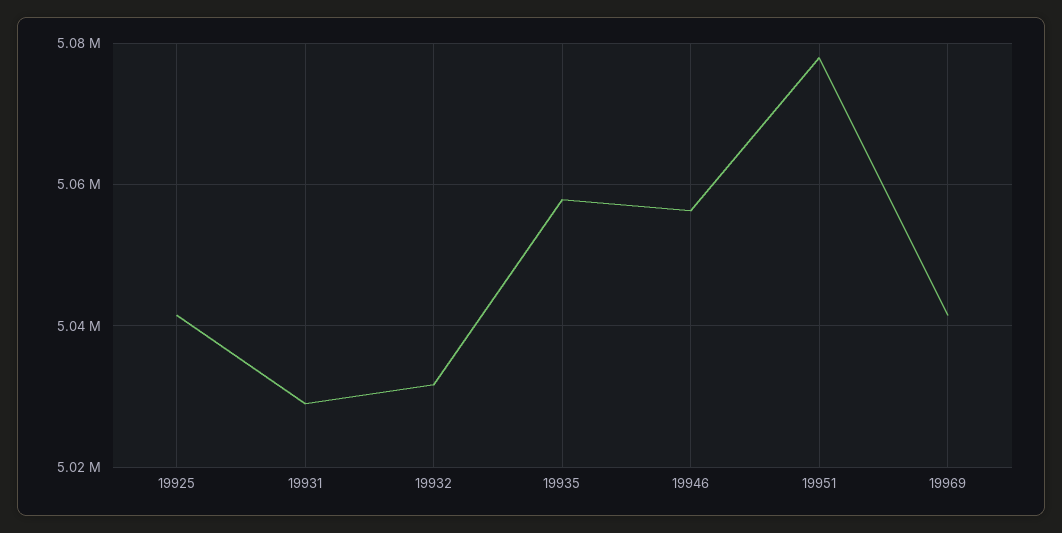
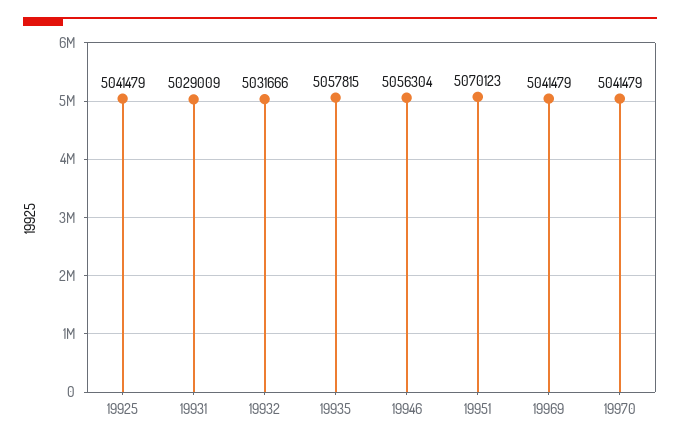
19951: 5078000 -> 5070123
19970: none -> 5041479

